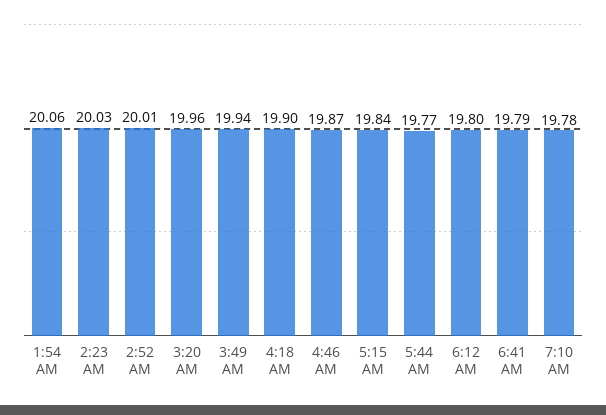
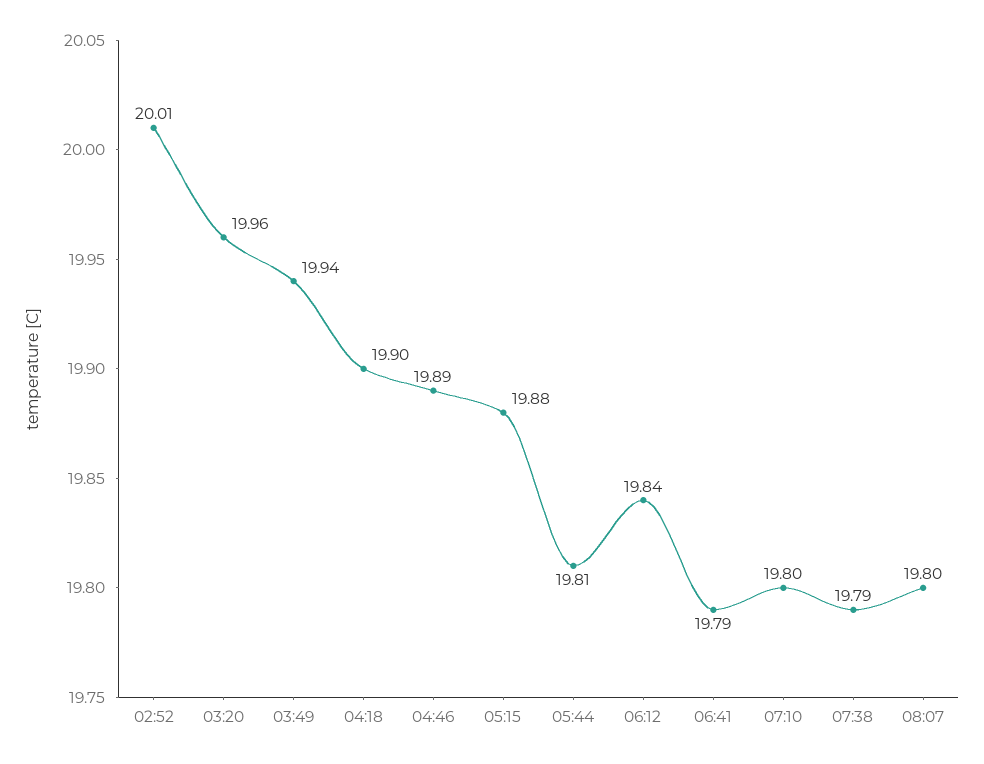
1:54 AM: 20.06 -> none
2:23 AM: 20.03 -> none
4:46 AM: 19.87 -> 19.89
5:15 AM: 19.84 -> 19.88
5:44 AM: 19.77 -> 19.81
6:12 AM: 19.8 -> 19.84
7:10 AM: 19.78 -> 19.8
07:38: none -> 19.79
08:07: none -> 19.8

